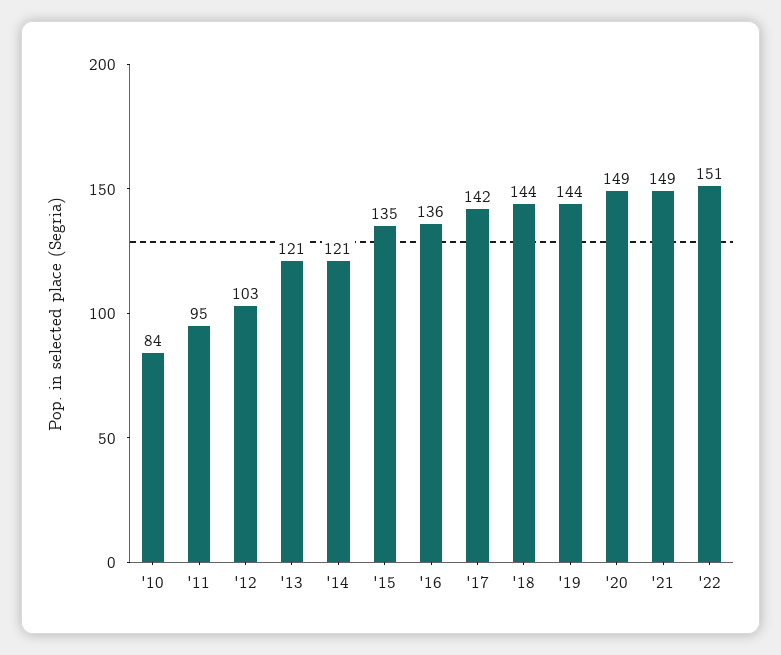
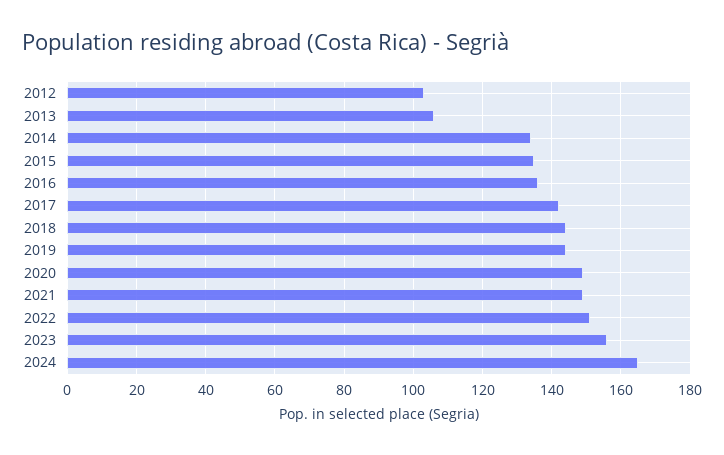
'10: 84 -> none
'11: 95 -> none
'13: 121 -> 105
'14: 121 -> 135
2023: none -> 155
2024: none -> 165

